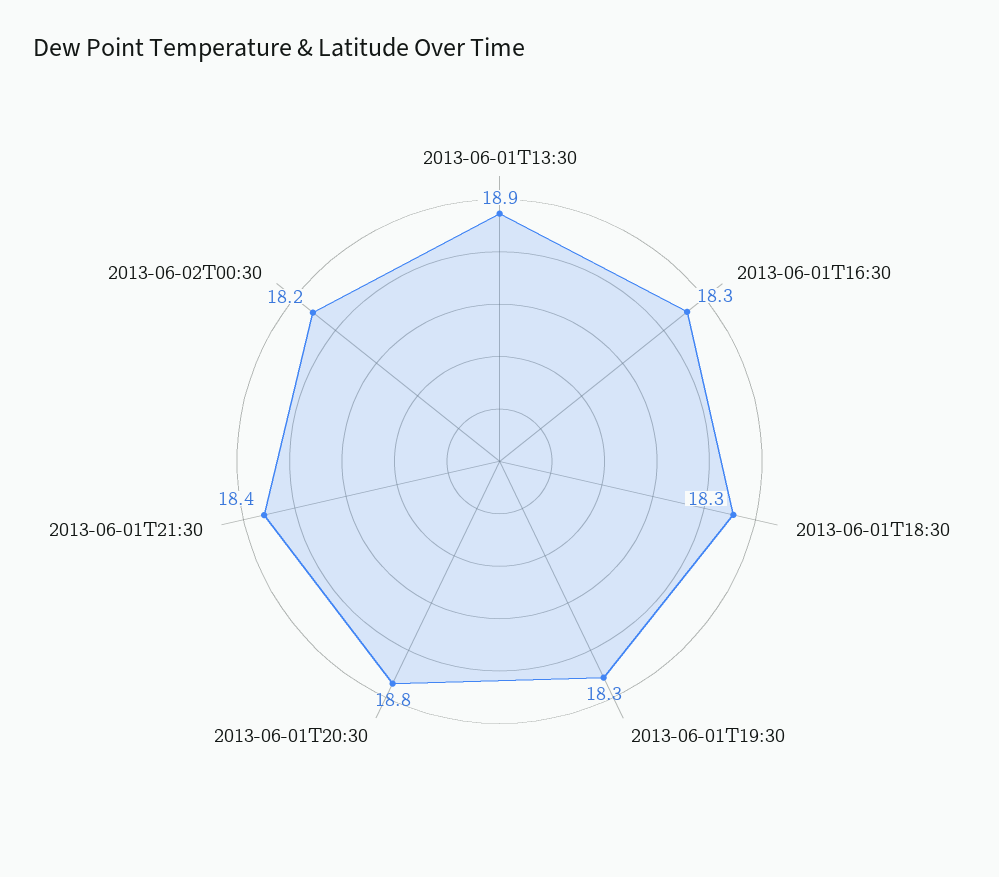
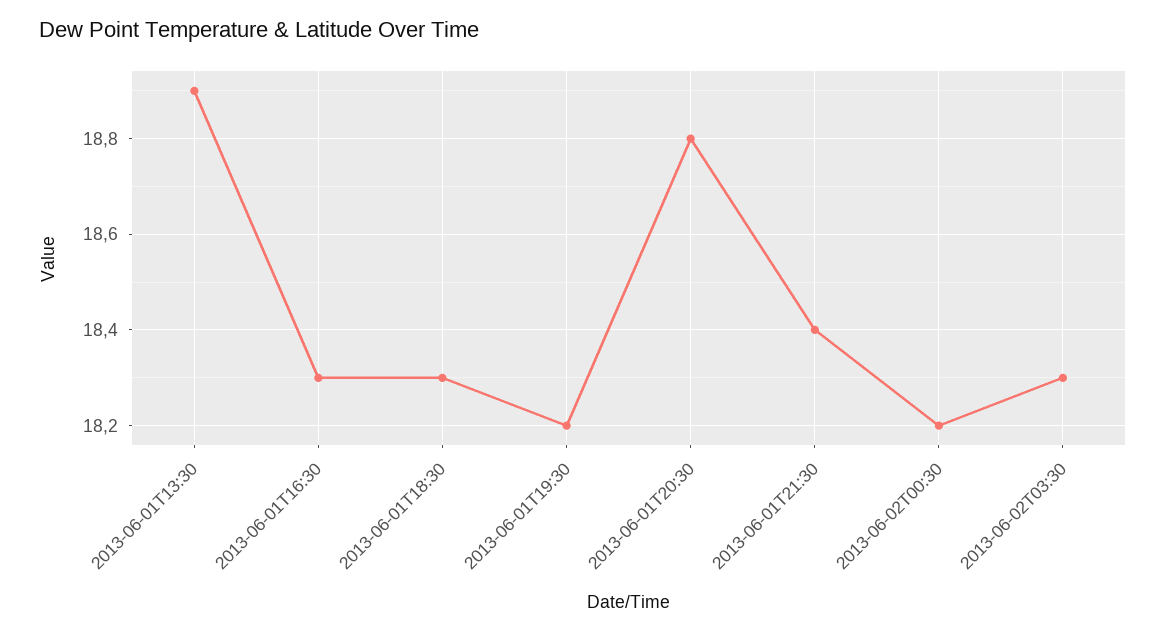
2013-06-01T19:30: 18.3 -> 18.2
2013-06-02T03:30: none -> 18.3

